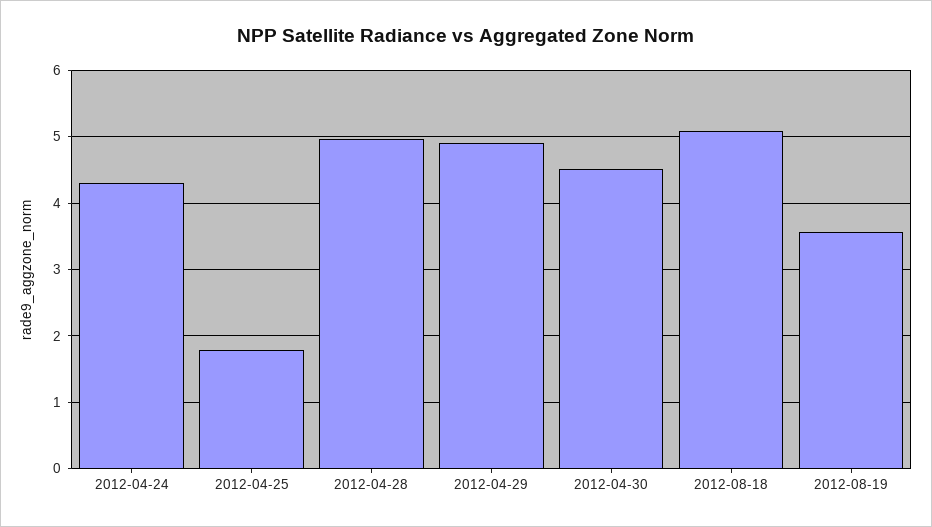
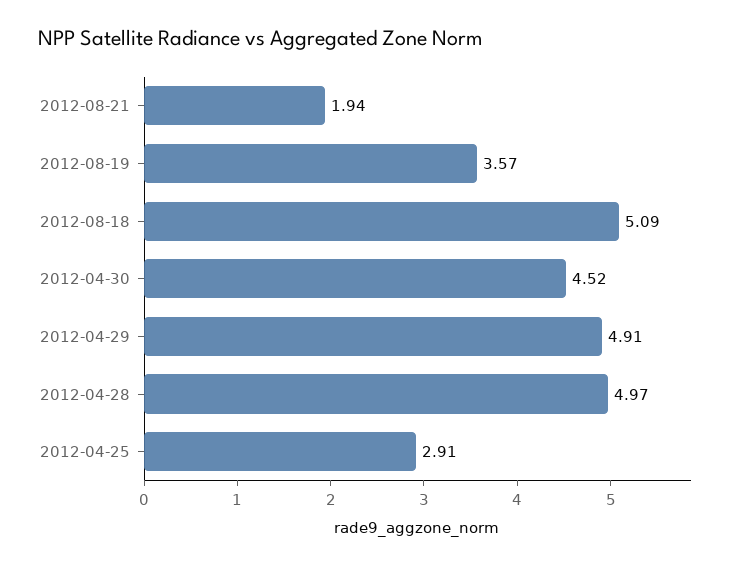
2012-04-24: 4.3 -> none
2012-04-25: 1.8 -> 2.91
2012-08-21: none -> 1.94

